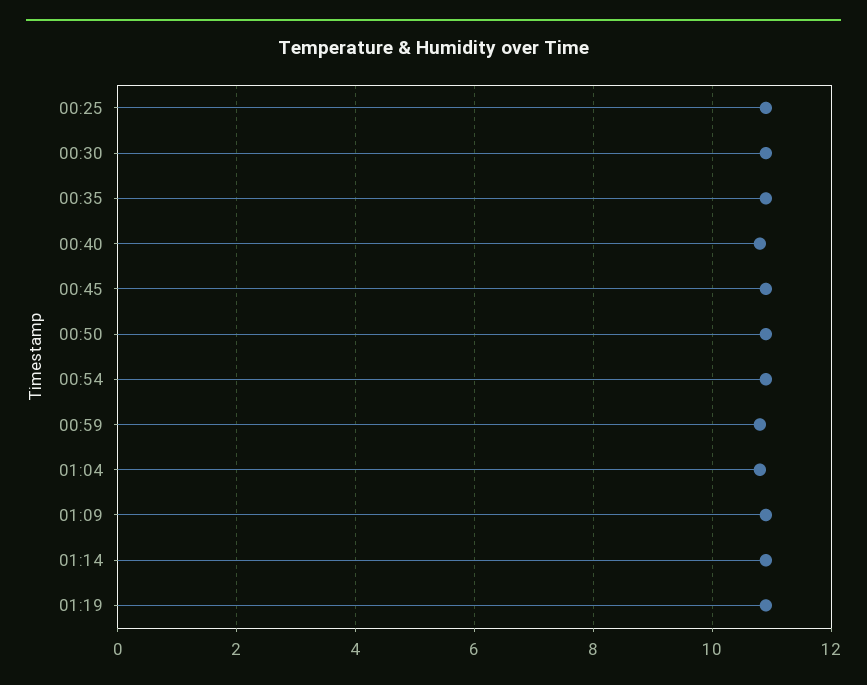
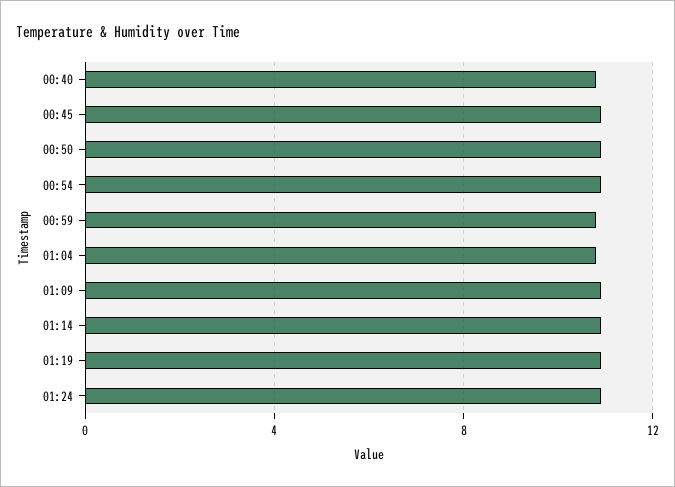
00:25: 11 -> none
00:30: 11 -> none
00:35: 11 -> none
01:24: none -> 11

